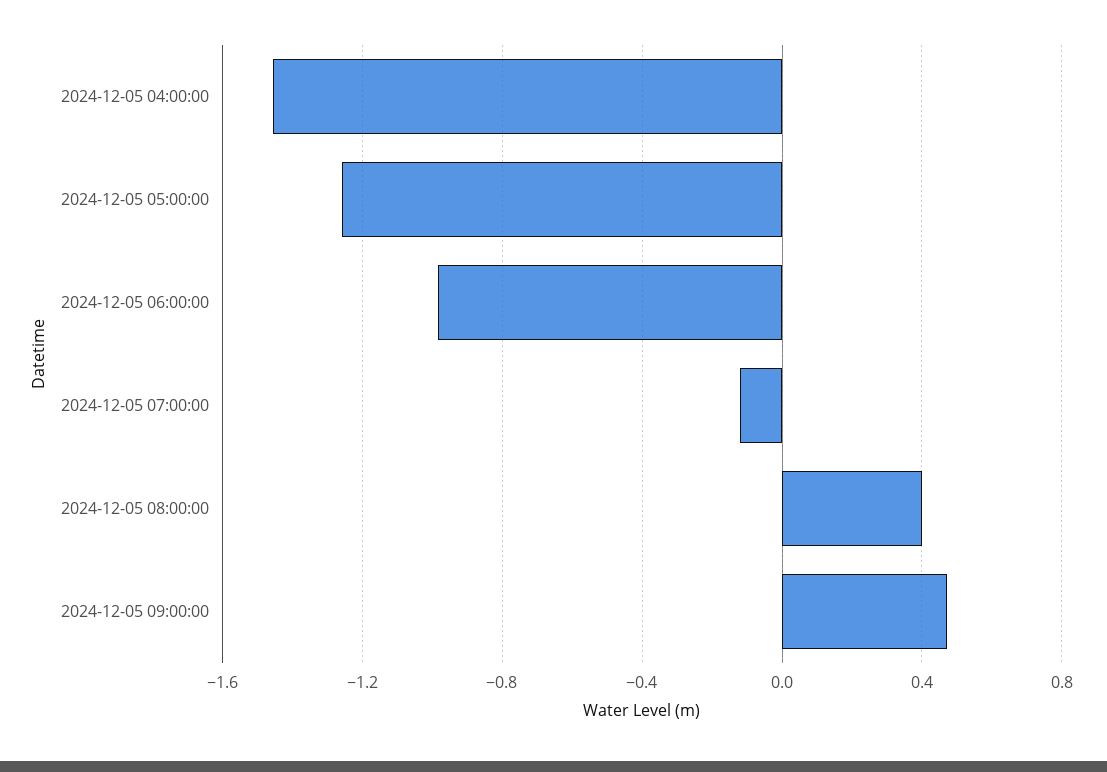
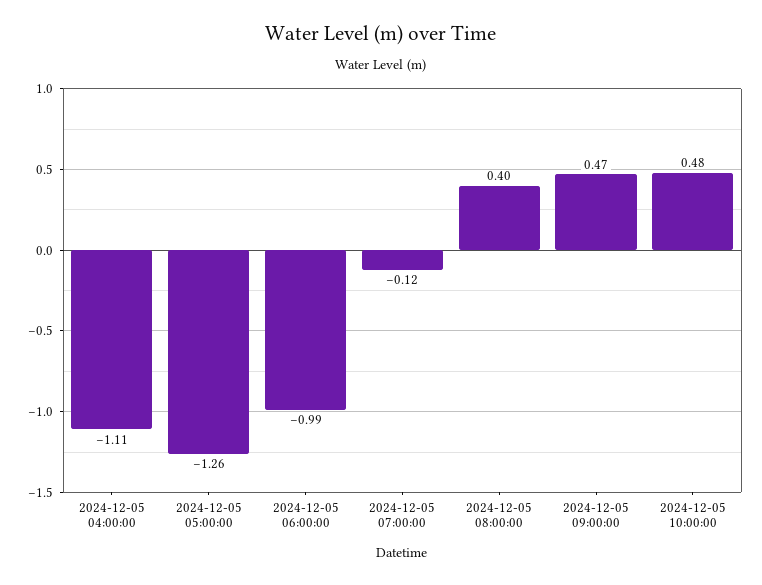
2024-12-05 04:00:00: -1.45 -> -1.11
2024-12-05 10:00:00: none -> 0.48

